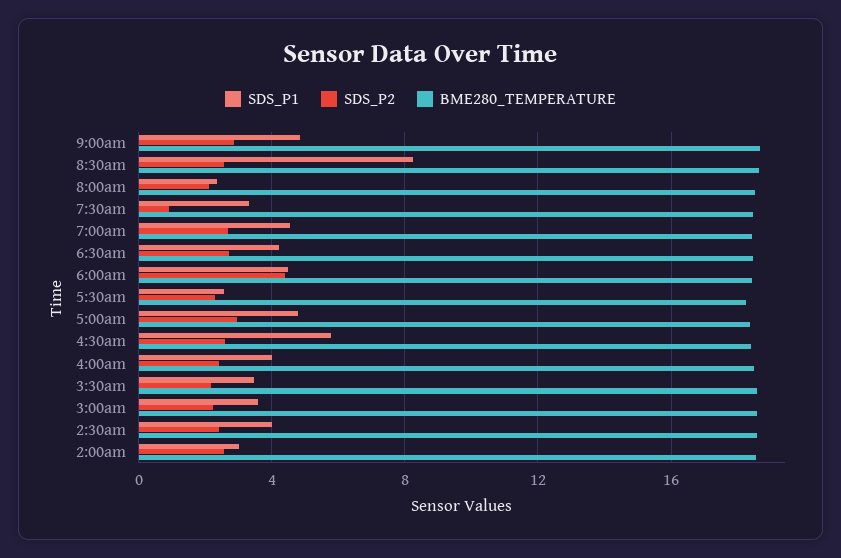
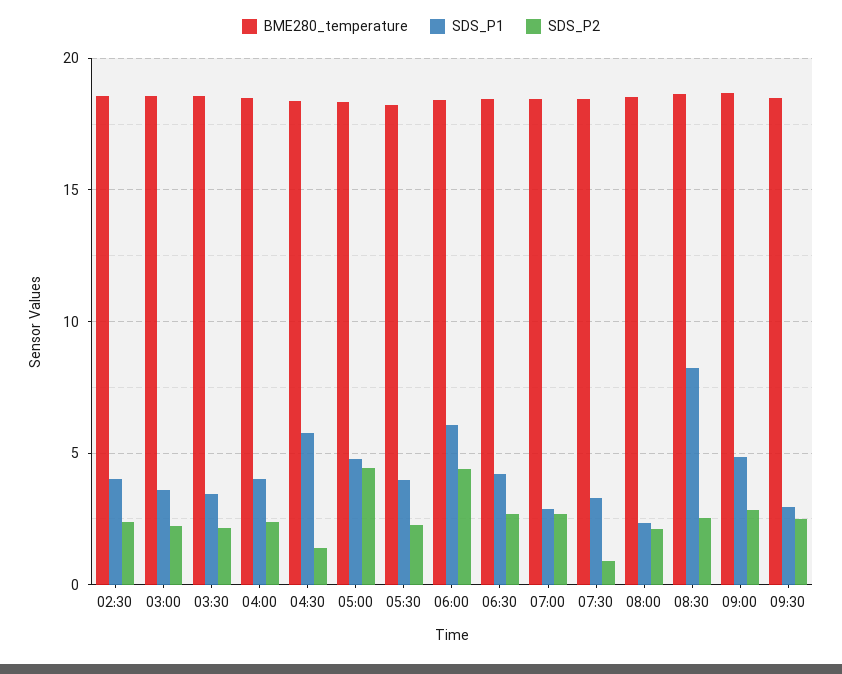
SDS_P1, 7:00am: 4.5 -> 3
SDS_P1, 6:00am: 4.5 -> 6
SDS_P1, 5:30am: 2.5 -> 4
SDS_P2, 5:00am: 3 -> 4.5
SDS_P2, 4:30am: 2.5 -> 1.5
SDS_P1, 2:00am: 3 -> none
SDS_P2, 2:00am: 2.5 -> none
BME280_TEMPERATURE, 2:00am: 18.5 -> none
BME280_TEMPERATURE, 09:30: none -> 18.5
SDS_P1, 09:30: none -> 3
SDS_P2, 09:30: none -> 2.5

